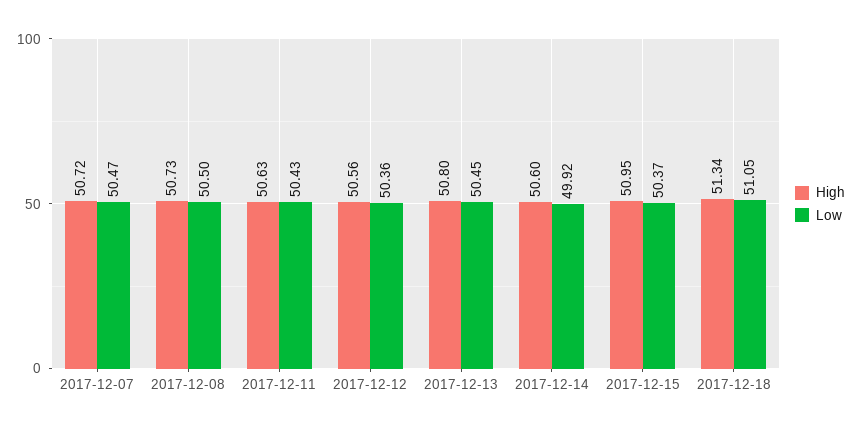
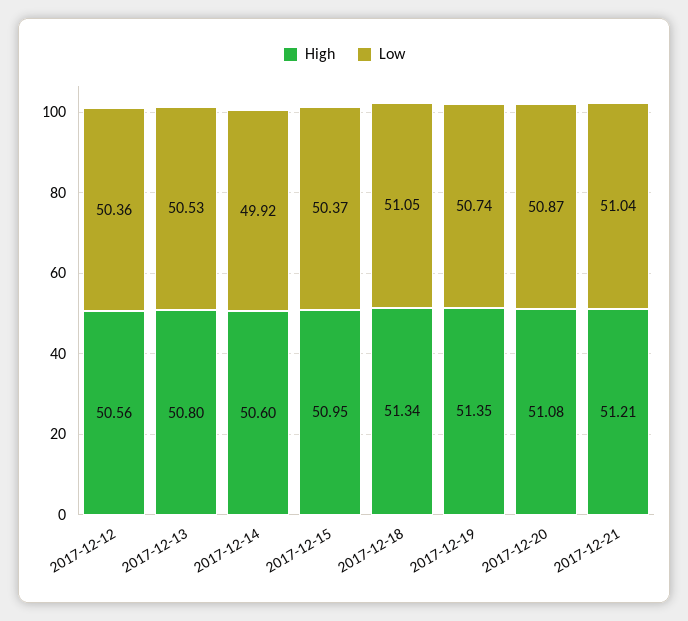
High, 2017-12-07: 50.72 -> none
Low, 2017-12-07: 50.47 -> none
High, 2017-12-08: 50.73 -> none
Low, 2017-12-08: 50.5 -> none
High, 2017-12-11: 50.63 -> none
Low, 2017-12-11: 50.43 -> none
Low, 2017-12-13: 50.45 -> 50.53
High, 2017-12-19: none -> 51.35
Low, 2017-12-19: none -> 50.74
High, 2017-12-20: none -> 51.08
Low, 2017-12-20: none -> 50.87
High, 2017-12-21: none -> 51.21
Low, 2017-12-21: none -> 51.04

